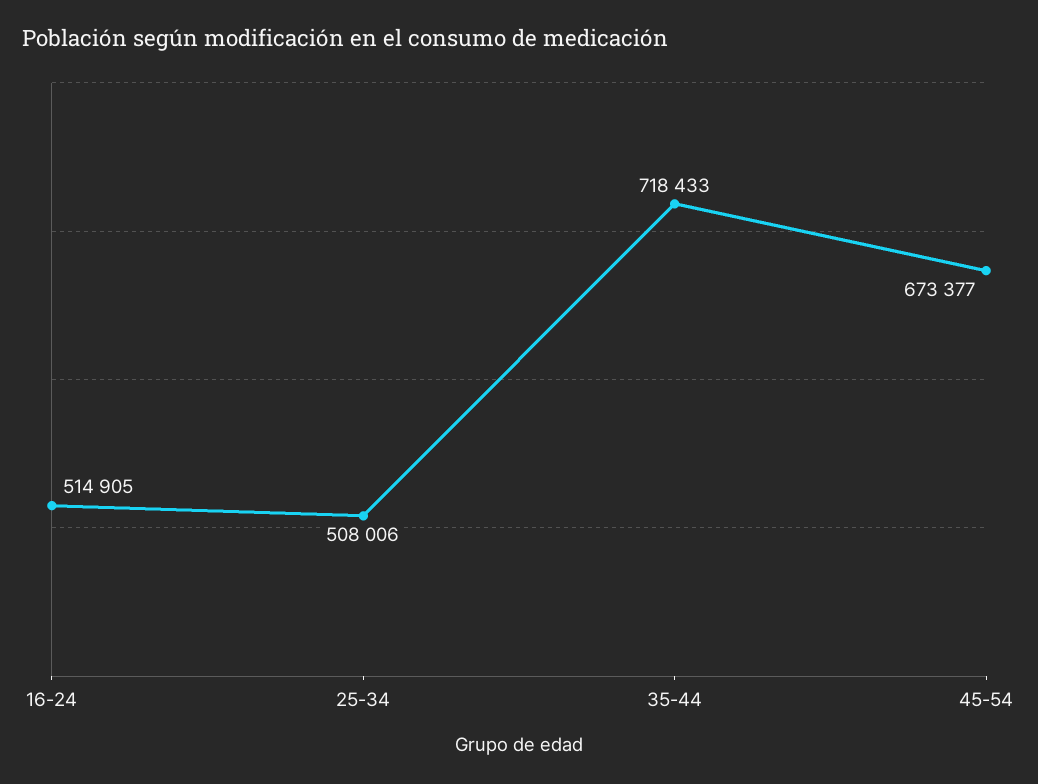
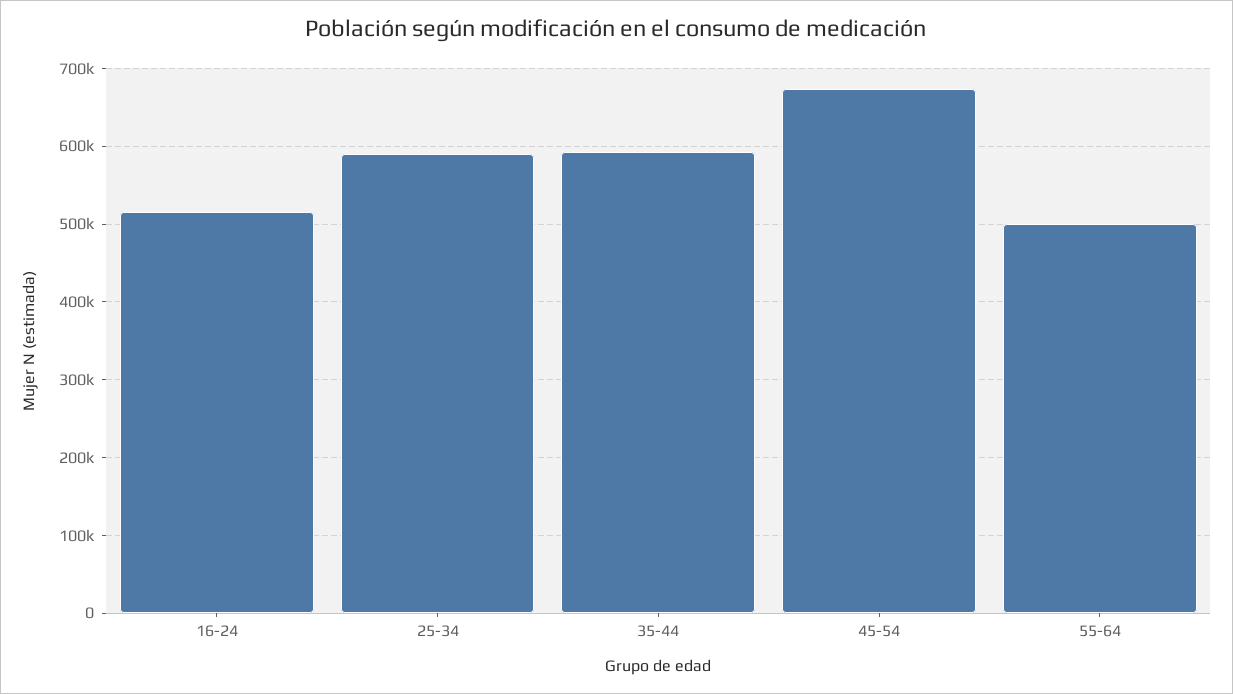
25-34: 508006 -> 590000
35-44: 718433 -> 590000
55-64: none -> 500000

